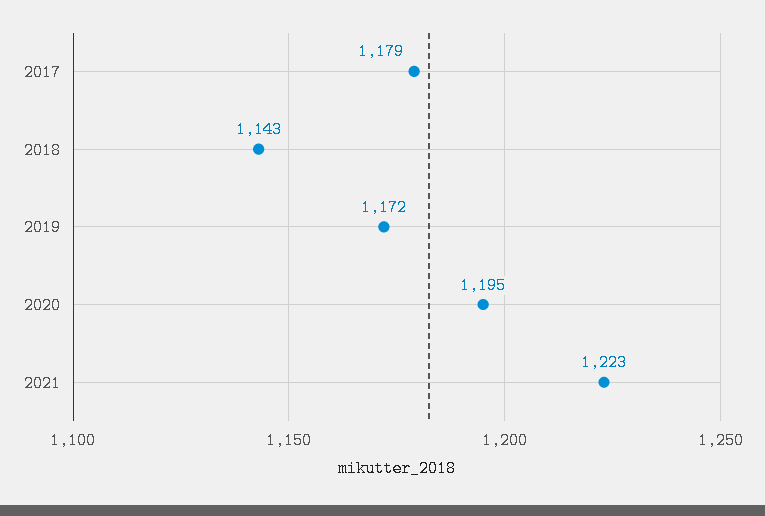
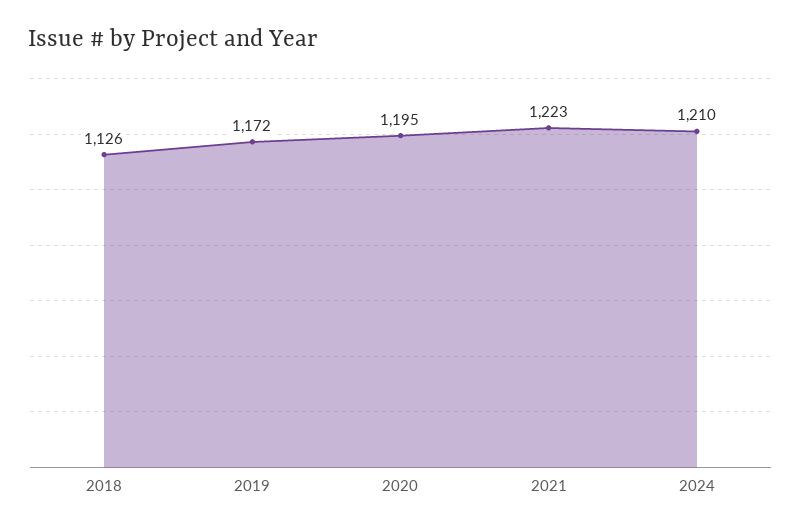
2017: 1179 -> none
2018: 1143 -> 1126
2024: none -> 1210

